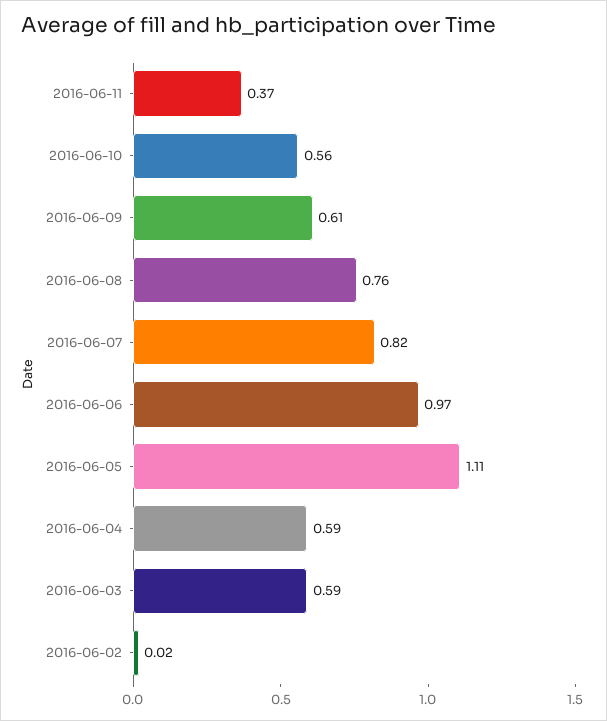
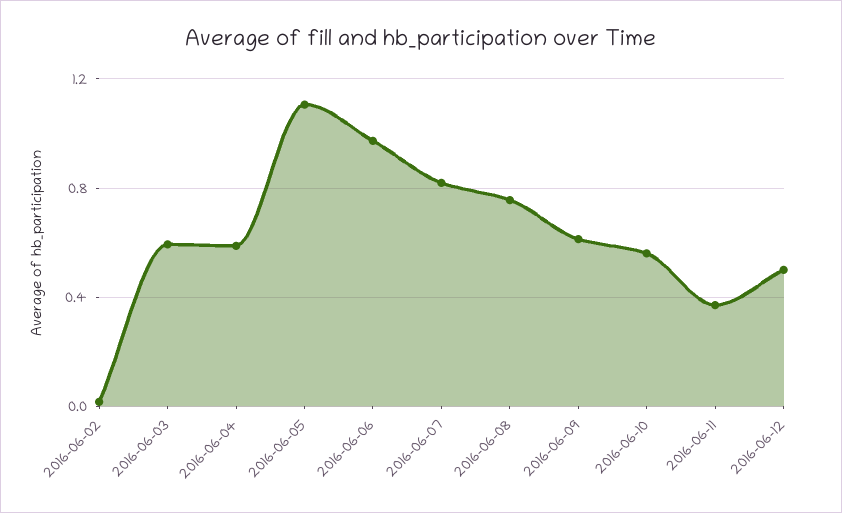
2016-06-12: none -> 0.5

